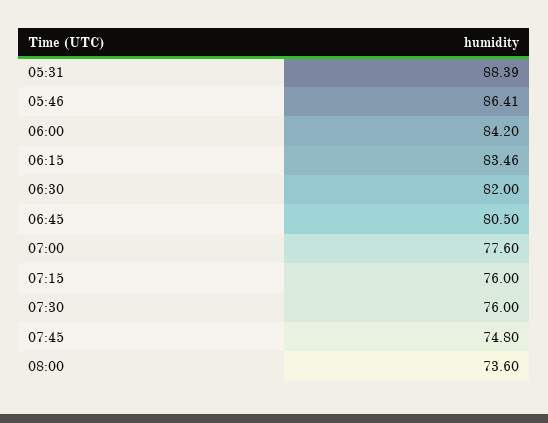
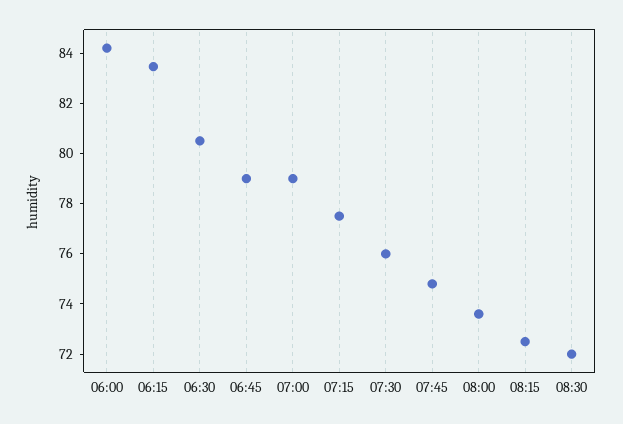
05:31: 88.39 -> none
05:46: 86.41 -> none
06:30: 82 -> 80.5
06:45: 80.5 -> 79
07:00: 77.6 -> 79
07:15: 76 -> 77.5
08:15: none -> 72.5
08:30: none -> 72

